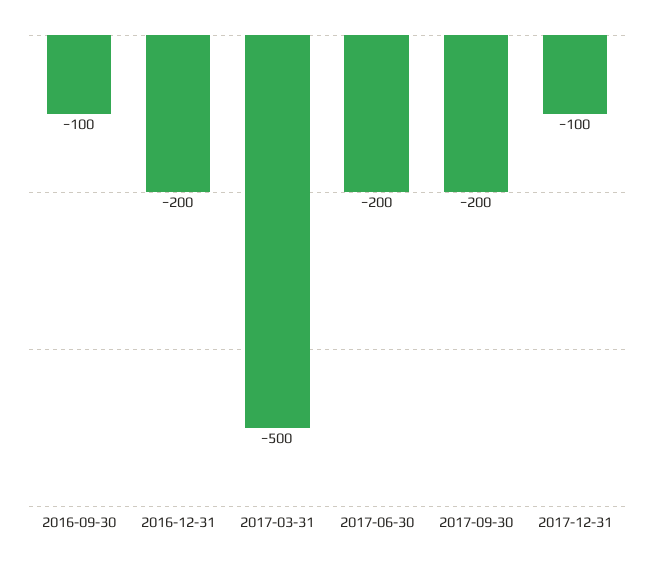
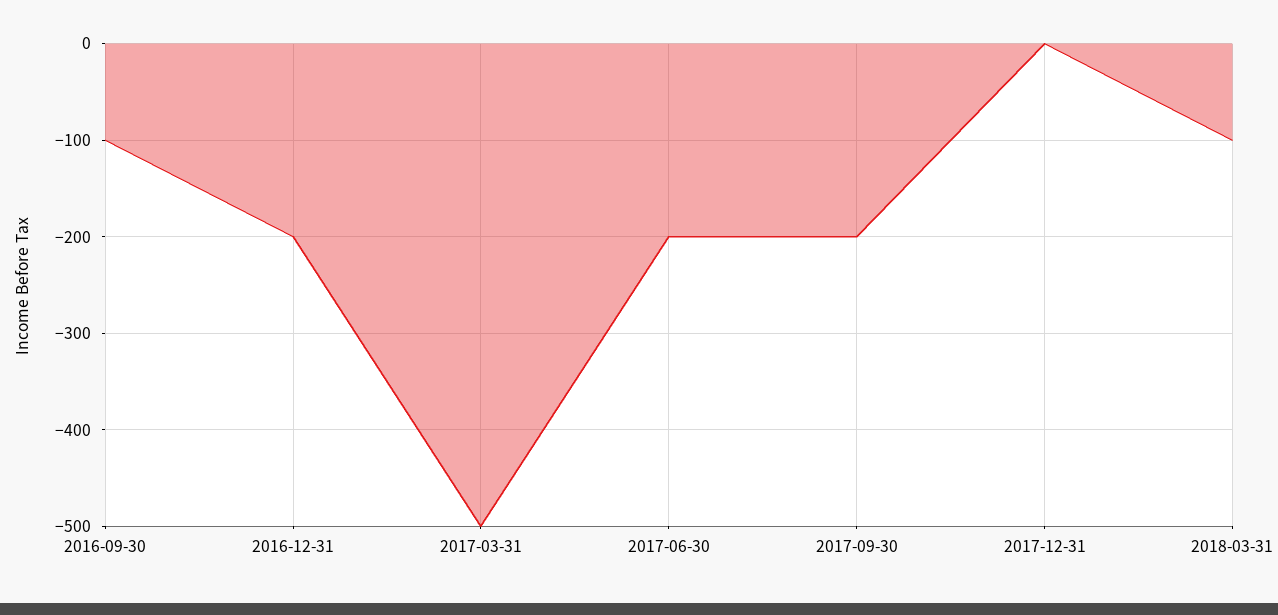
2017-12-31: -100 -> 0
2018-03-31: none -> -100

